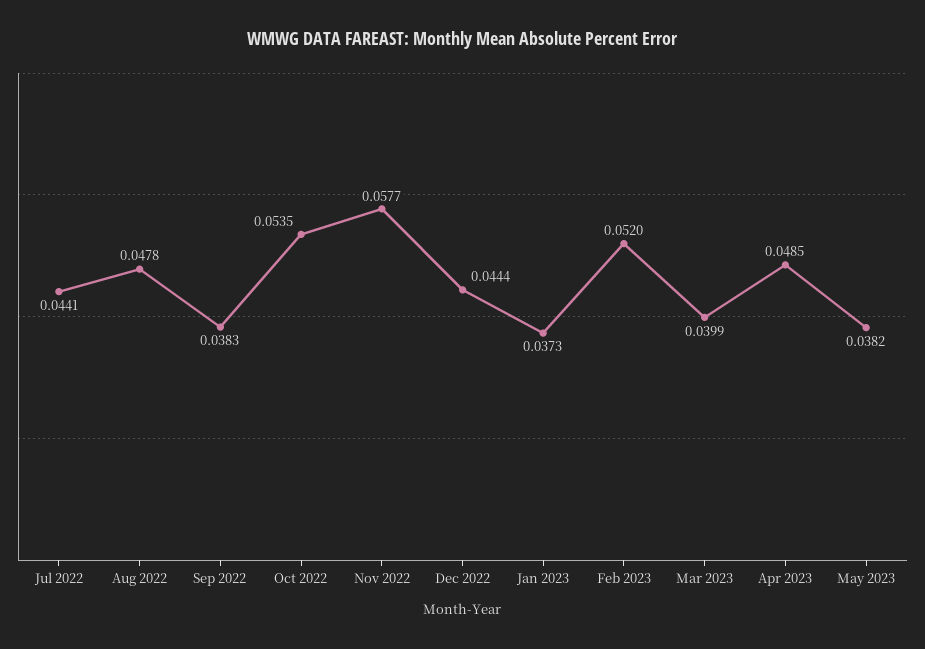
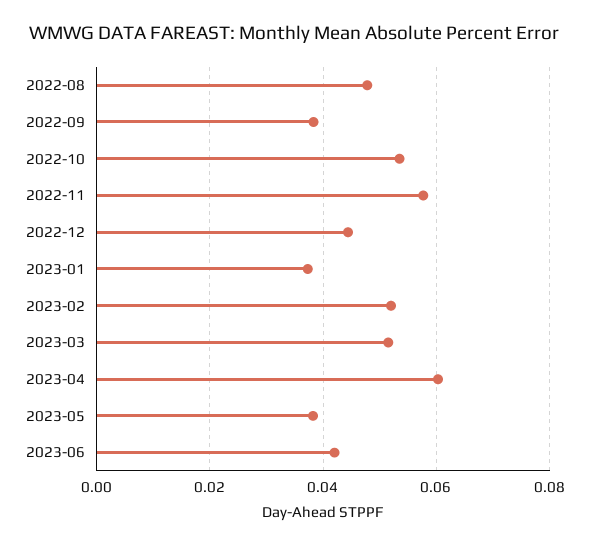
Jul 2022: 0.0441 -> none
Mar 2023: 0.0399 -> 0.052
Apr 2023: 0.0485 -> 0.06
2023-06: none -> 0.042

